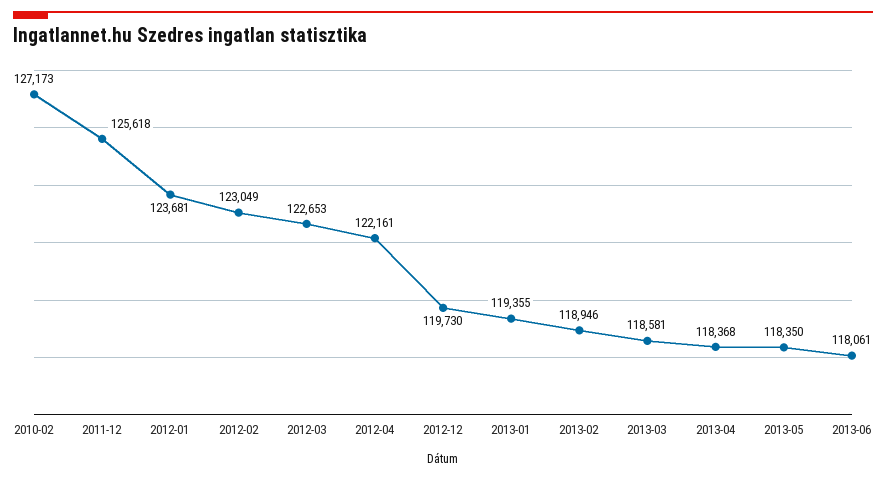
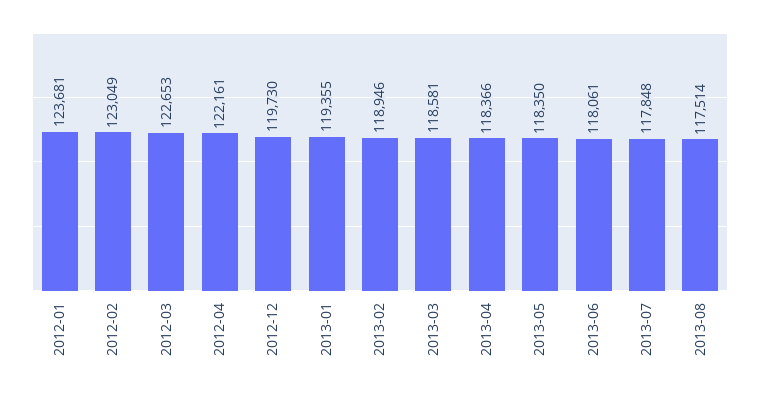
2010-02: 127173 -> none
2011-12: 125618 -> none
2013-04: 118368 -> 118366
2013-07: none -> 117848
2013-08: none -> 117514

